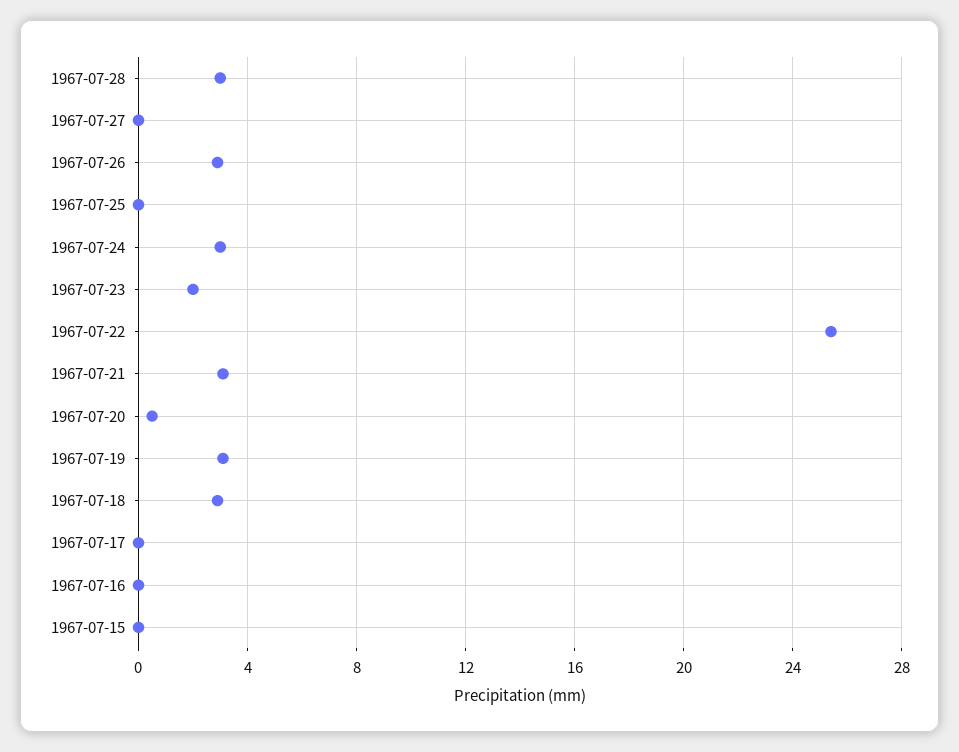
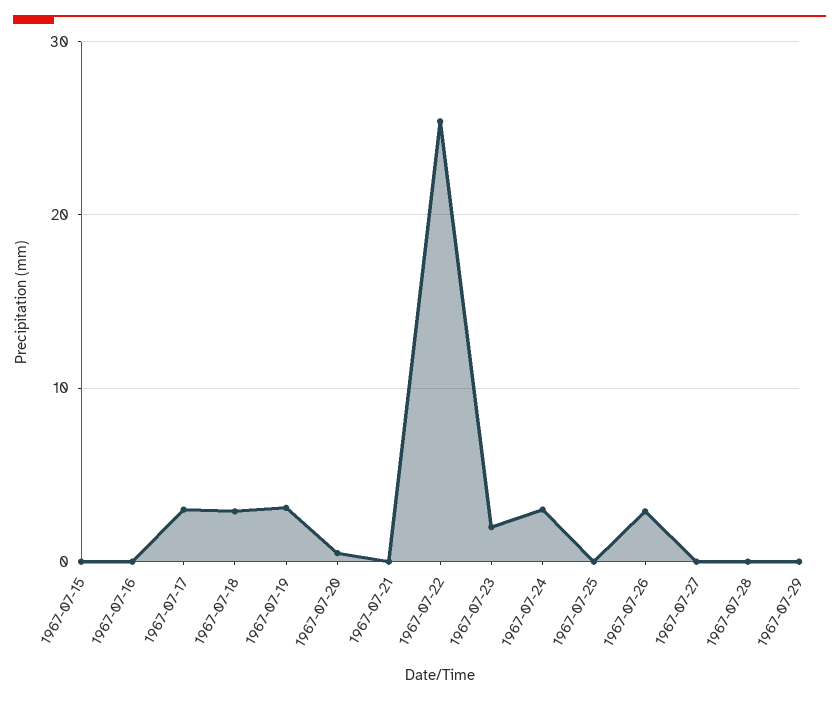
1967-07-28: 3 -> 0
1967-07-21: 3 -> 0
1967-07-17: 0 -> 3
1967-07-29: none -> 0

